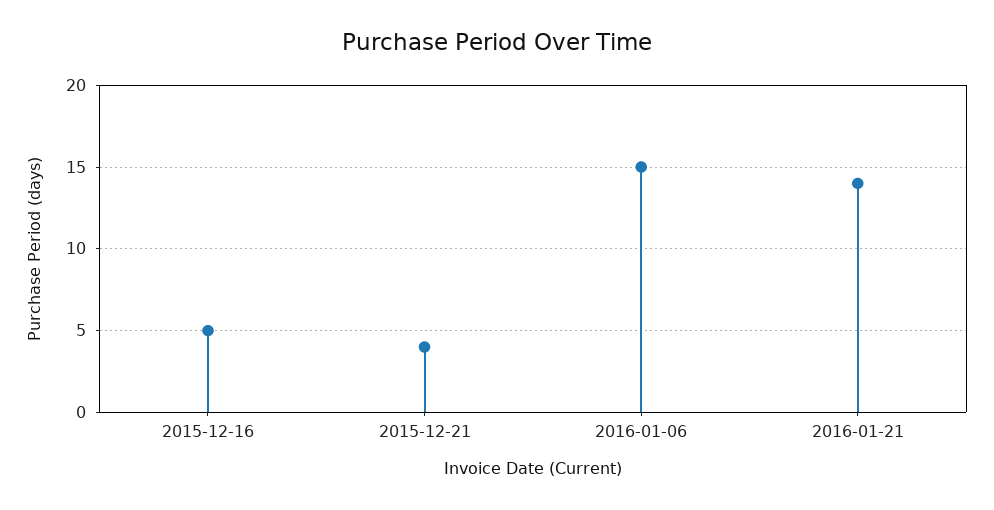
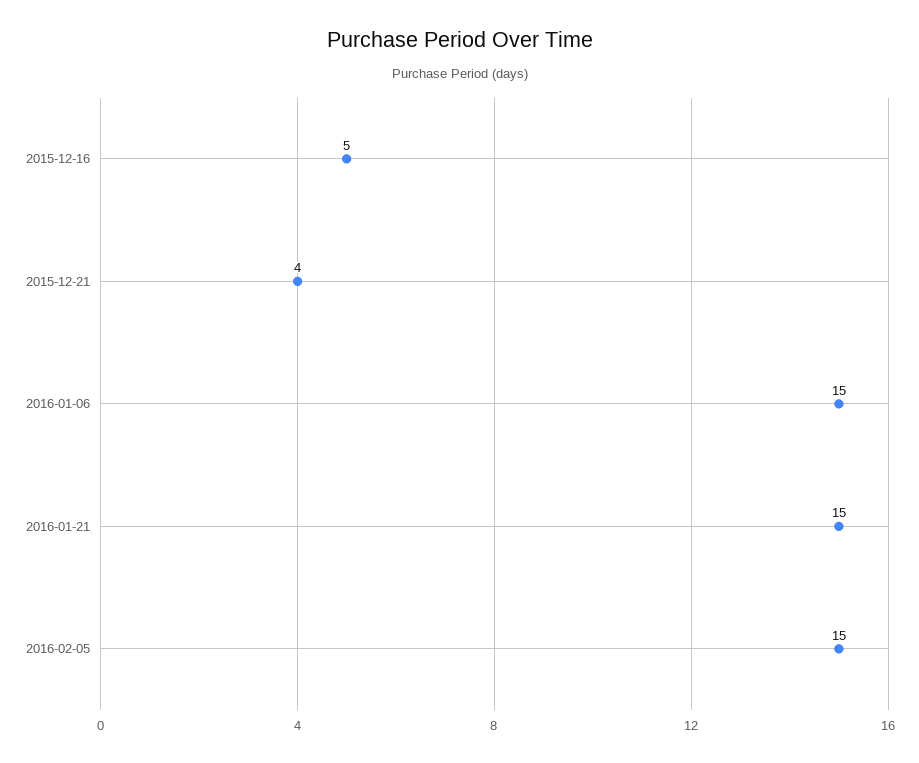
2016-01-21: 14 -> 15
2016-02-05: none -> 15

